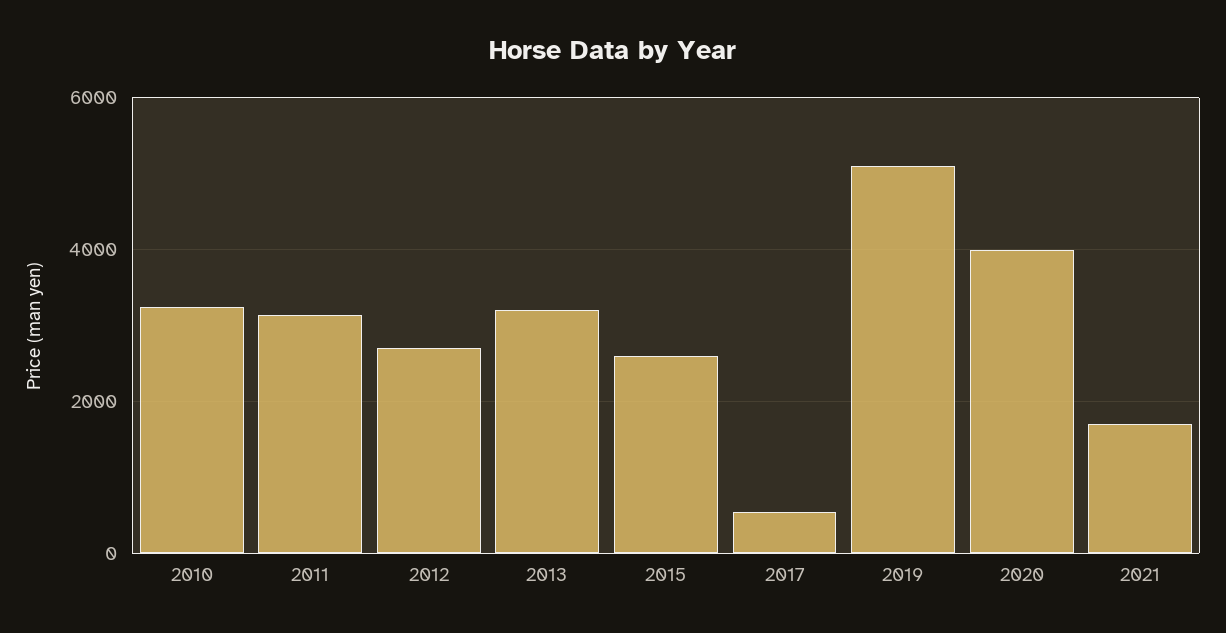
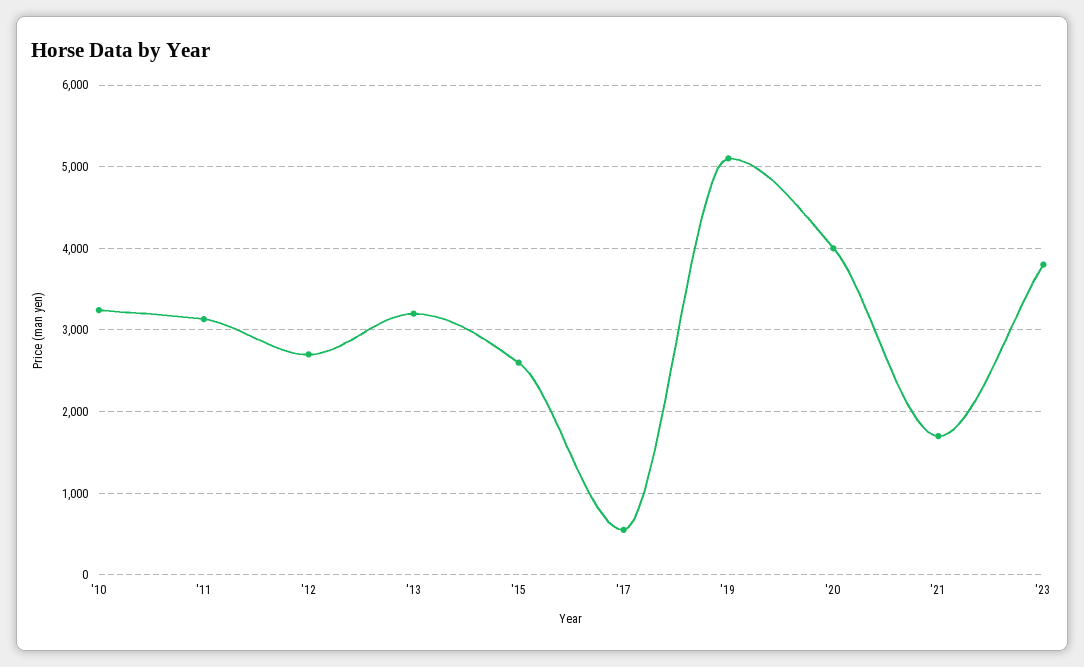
'23: none -> 3800

